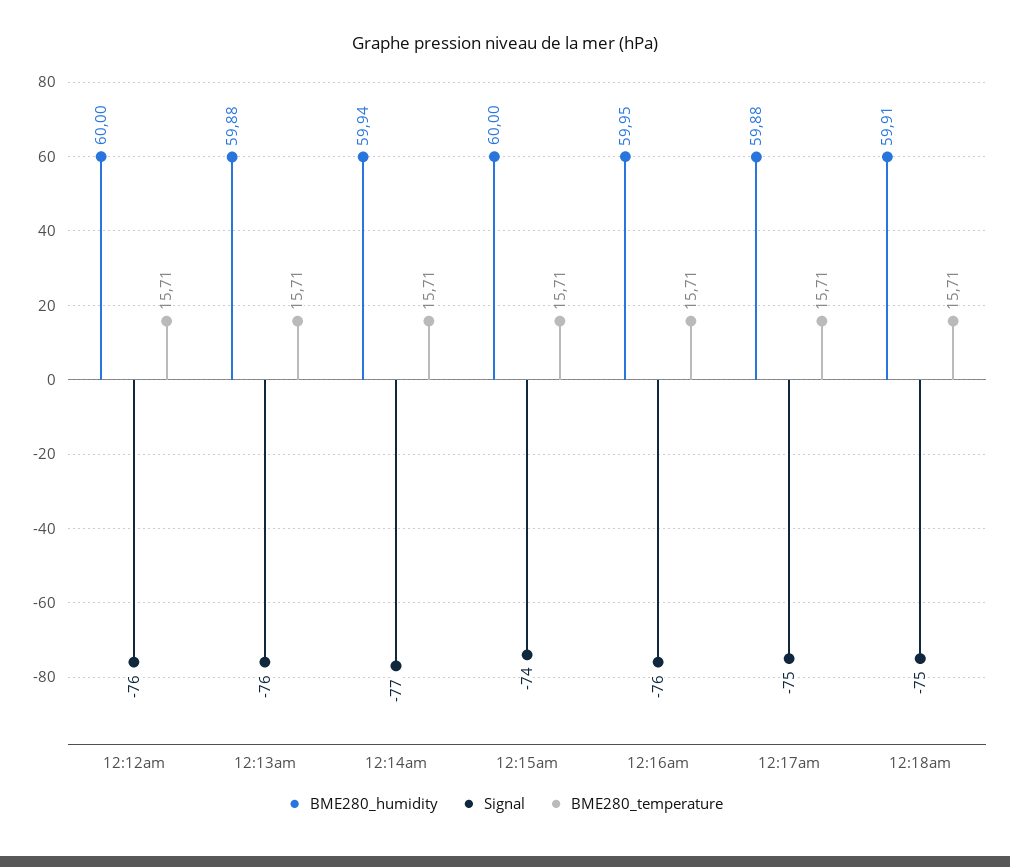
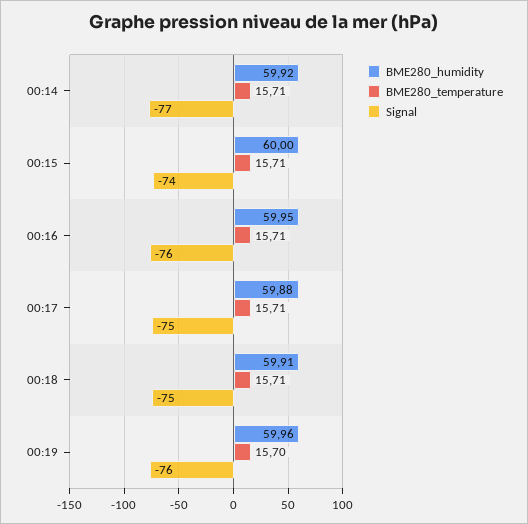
BME280_humidity, 12:12am: 60 -> none
Signal, 12:12am: -76 -> none
BME280_temperature, 12:12am: 15.71 -> none
BME280_humidity, 12:13am: 59.88 -> none
Signal, 12:13am: -76 -> none
BME280_temperature, 12:13am: 15.71 -> none
BME280_humidity, 12:14am: 59.94 -> 59.92
BME280_humidity, 00:19: none -> 59.96
BME280_temperature, 00:19: none -> 15.7
Signal, 00:19: none -> -76

